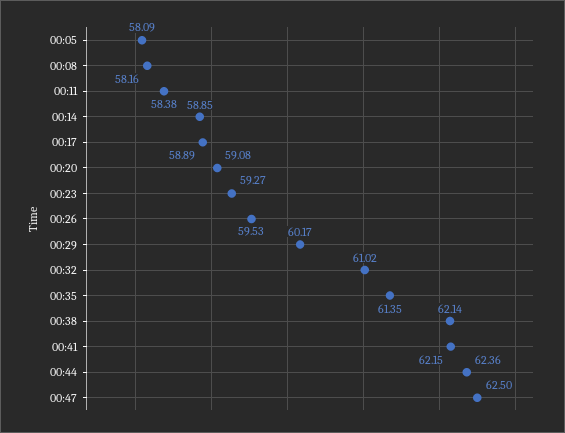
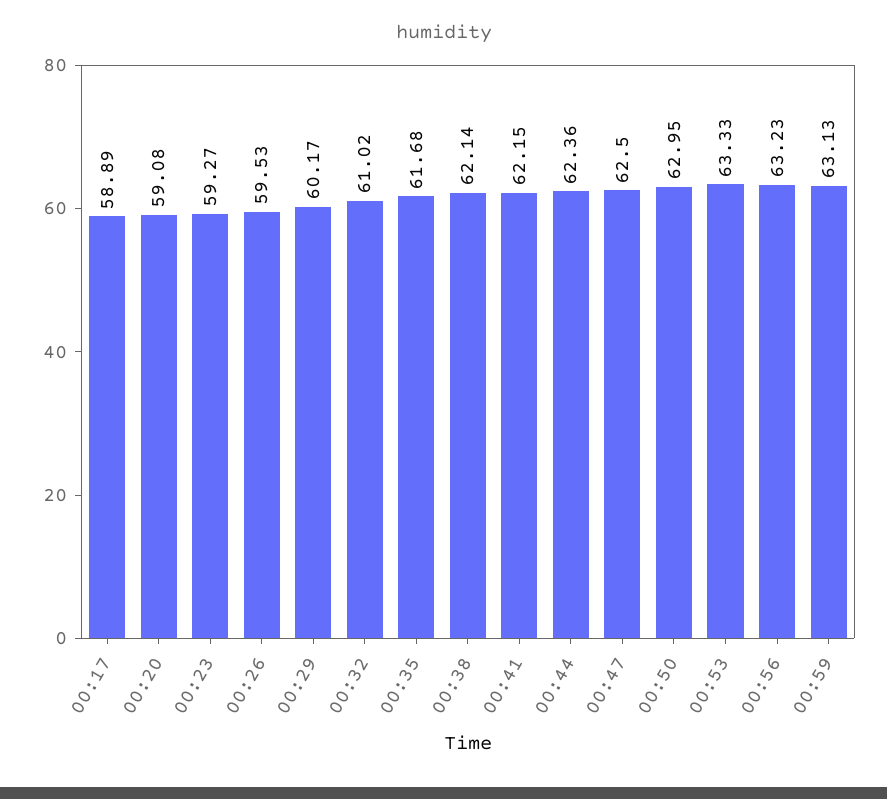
00:05: 58.09 -> none
00:08: 58.16 -> none
00:11: 58.38 -> none
00:14: 58.85 -> none
00:35: 61.35 -> 61.68
00:50: none -> 62.95
00:53: none -> 63.33
00:56: none -> 63.23
00:59: none -> 63.13

